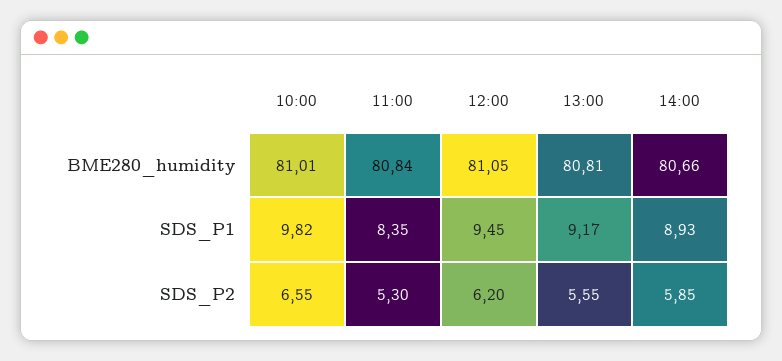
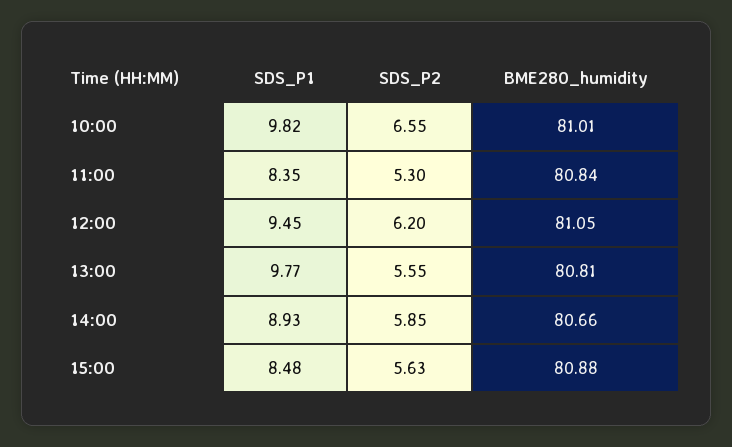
13:00, SDS_P1: 9.17 -> 9.77
15:00, SDS_P1: none -> 8.48
15:00, SDS_P2: none -> 5.63
15:00, BME280_humidity: none -> 80.88

